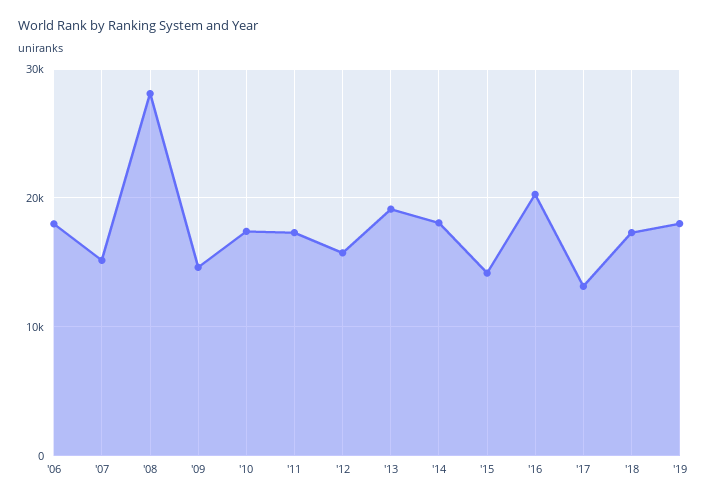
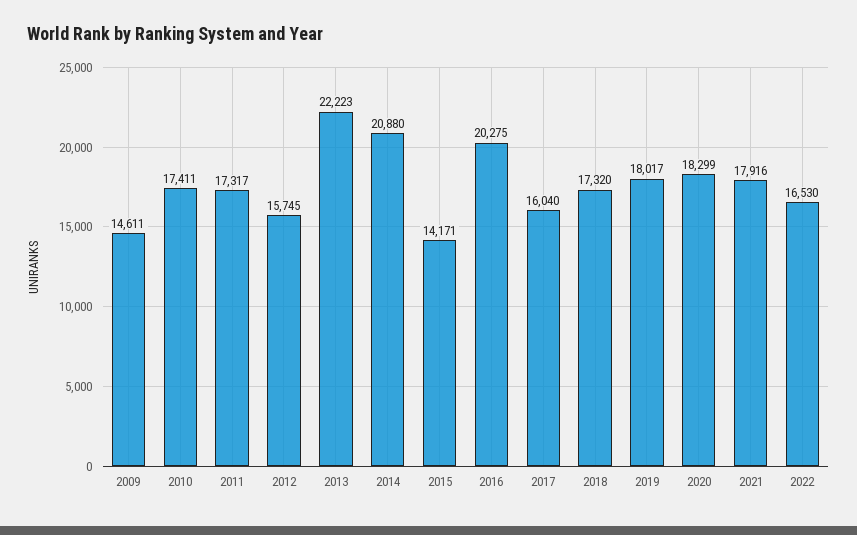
'06: 18000 -> none
'07: 15000 -> none
'08: 28000 -> none
'13: 19000 -> 22223
'14: 18000 -> 20880
'17: 13000 -> 16040
2020: none -> 18299
2021: none -> 17916
2022: none -> 16530

